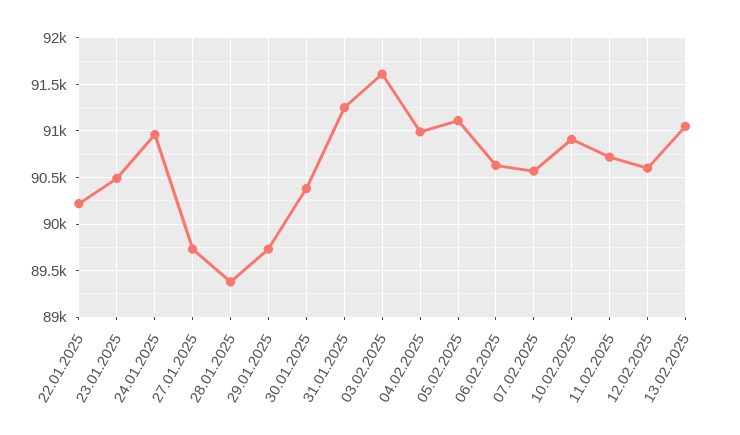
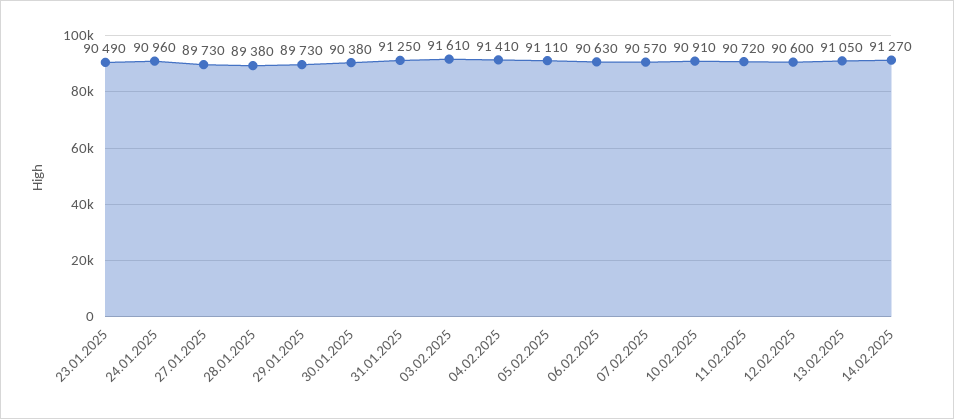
22.01.2025: 90200 -> none
04.02.2025: 91000 -> 91410
14.02.2025: none -> 91270

